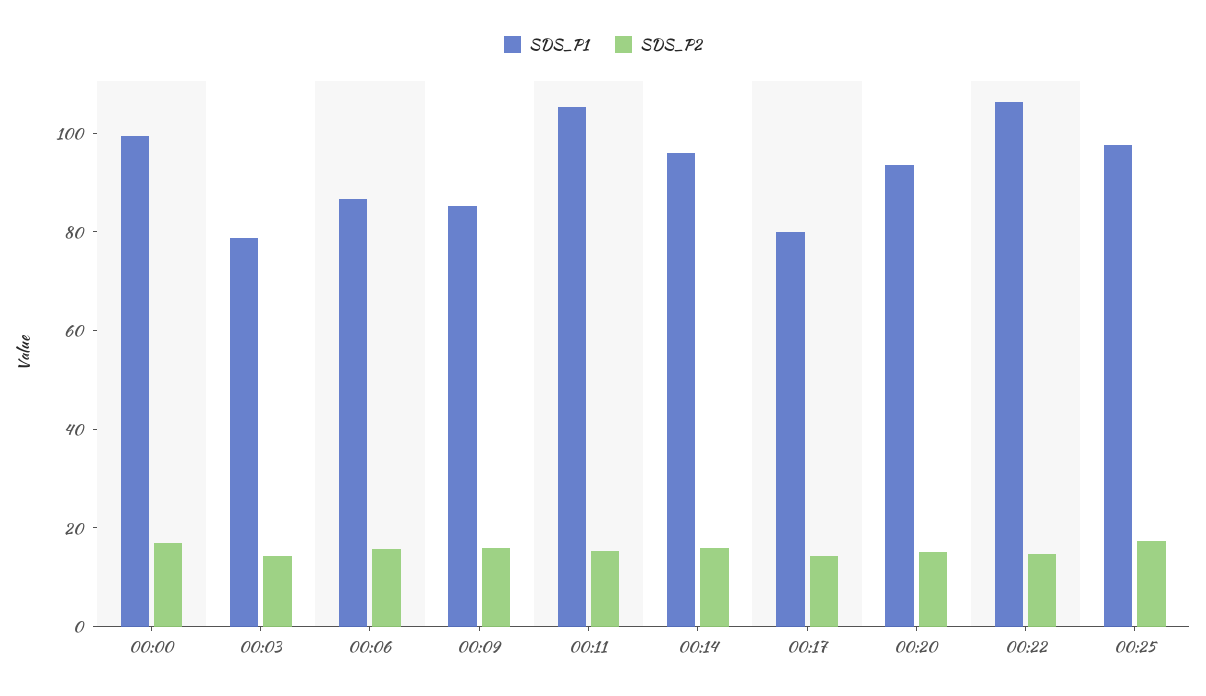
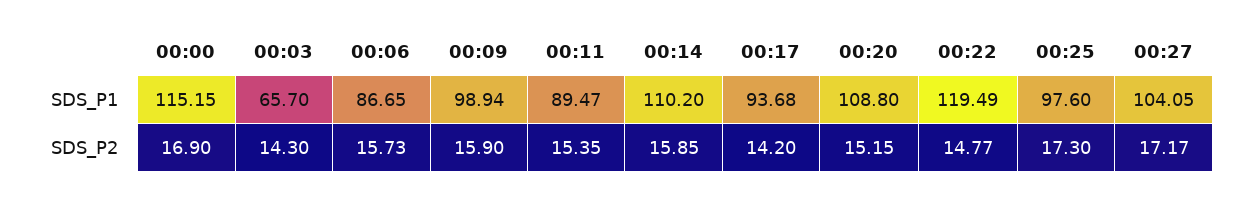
SDS_P1, 00:00: 100 -> 115.15
SDS_P1, 00:03: 80 -> 65.7
SDS_P1, 00:09: 85 -> 98.94
SDS_P1, 00:11: 105 -> 89.47
SDS_P1, 00:14: 95 -> 110.2
SDS_P1, 00:17: 80 -> 93.68
SDS_P1, 00:20: 95 -> 108.8
SDS_P1, 00:22: 105 -> 119.49
SDS_P1, 00:27: none -> 104.05
SDS_P2, 00:27: none -> 17.17

